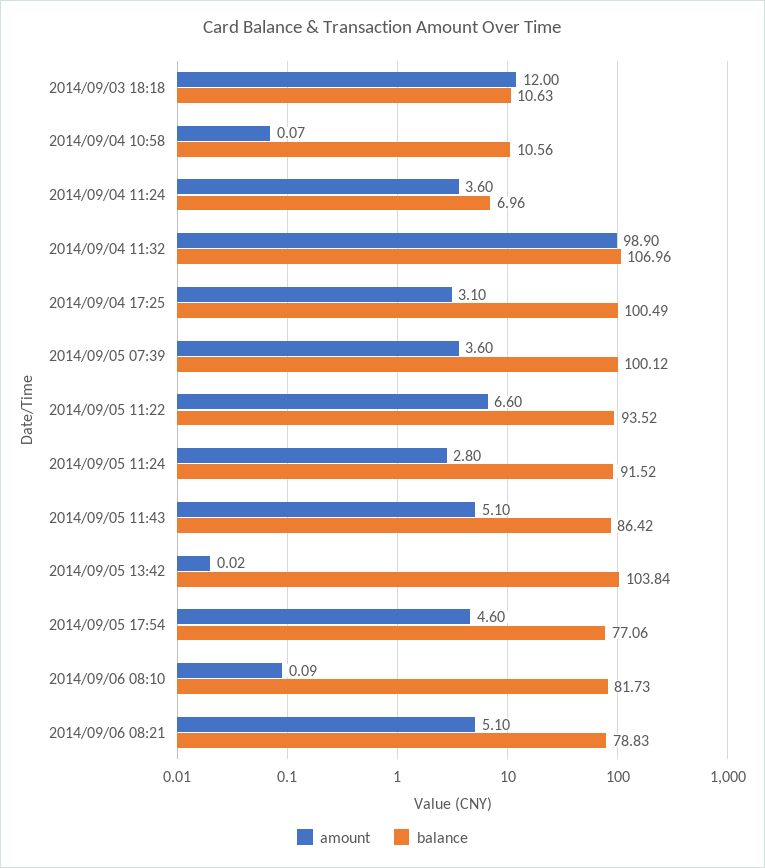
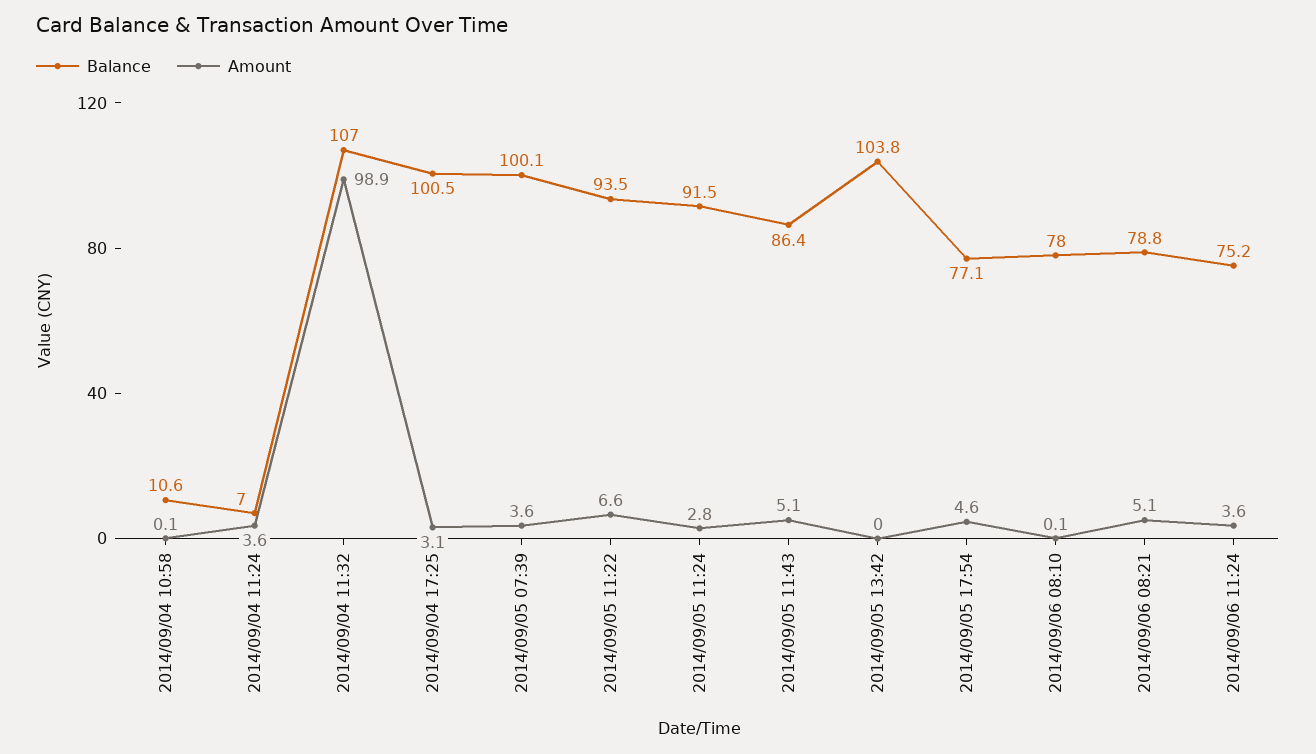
amount, 2014/09/03 18:18: 12 -> none
balance, 2014/09/03 18:18: 10.63 -> none
balance, 2014/09/06 08:10: 81.73 -> 78
balance, 2014/09/06 11:24: none -> 75.2
amount, 2014/09/06 11:24: none -> 3.6

